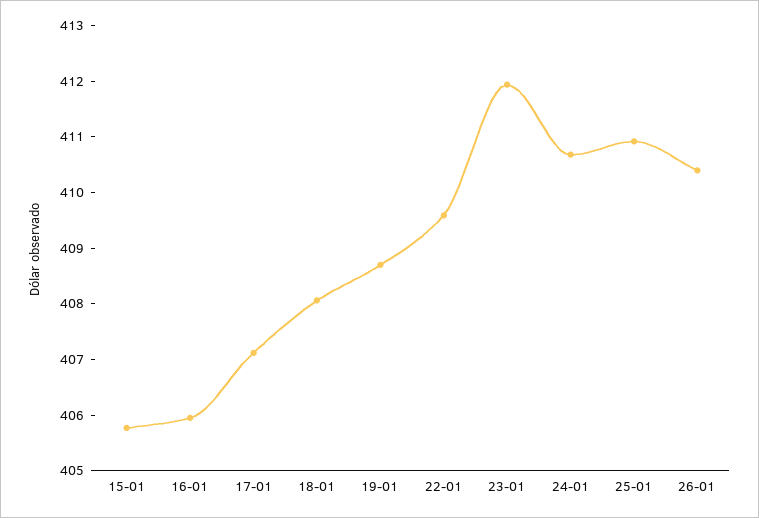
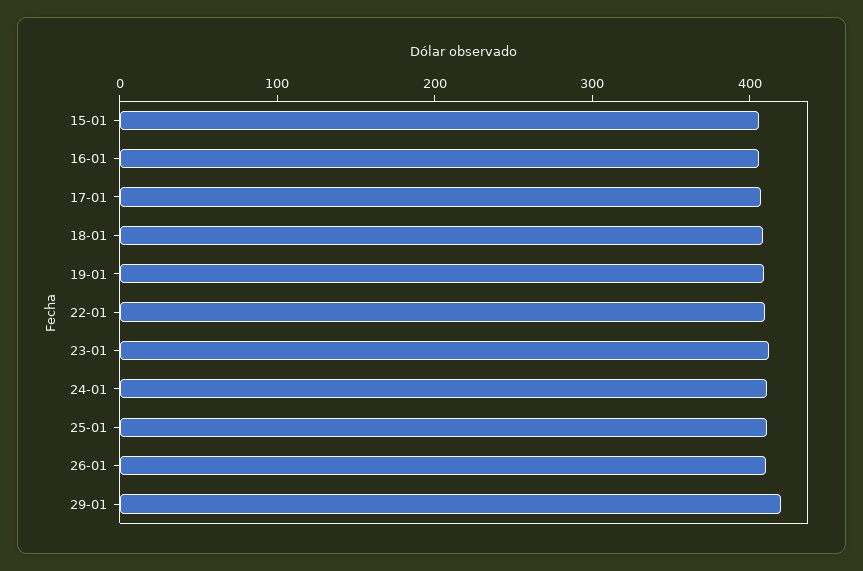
29-01: none -> 420

